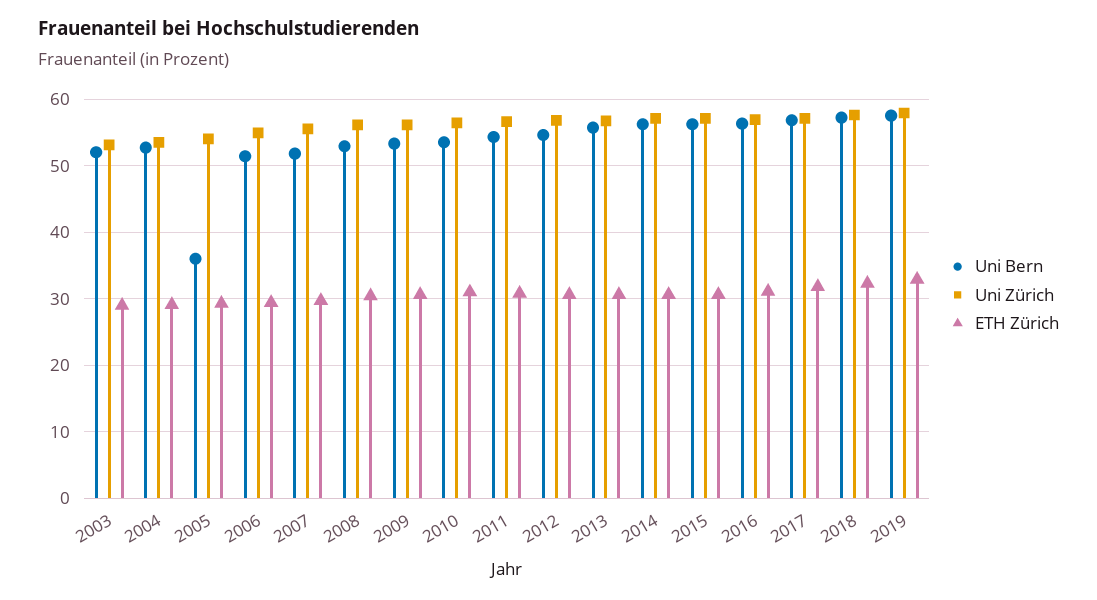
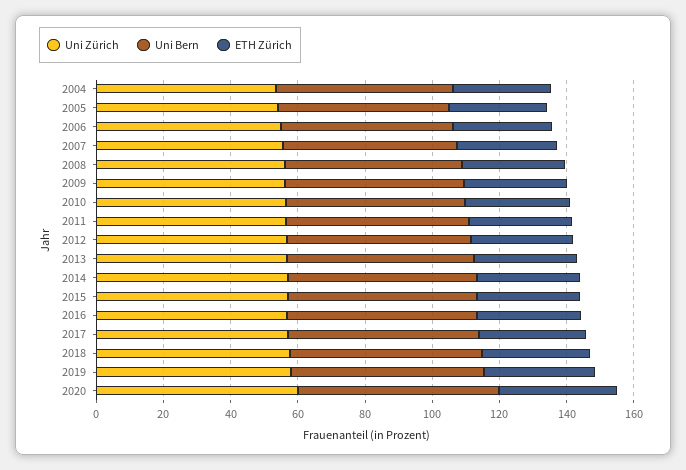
Uni Bern, 2003: 52 -> none
Uni Zürich, 2003: 53 -> none
ETH Zürich, 2003: 29 -> none
Uni Bern, 2005: 36 -> 50
Uni Zürich, 2020: none -> 60
Uni Bern, 2020: none -> 60
ETH Zürich, 2020: none -> 35

